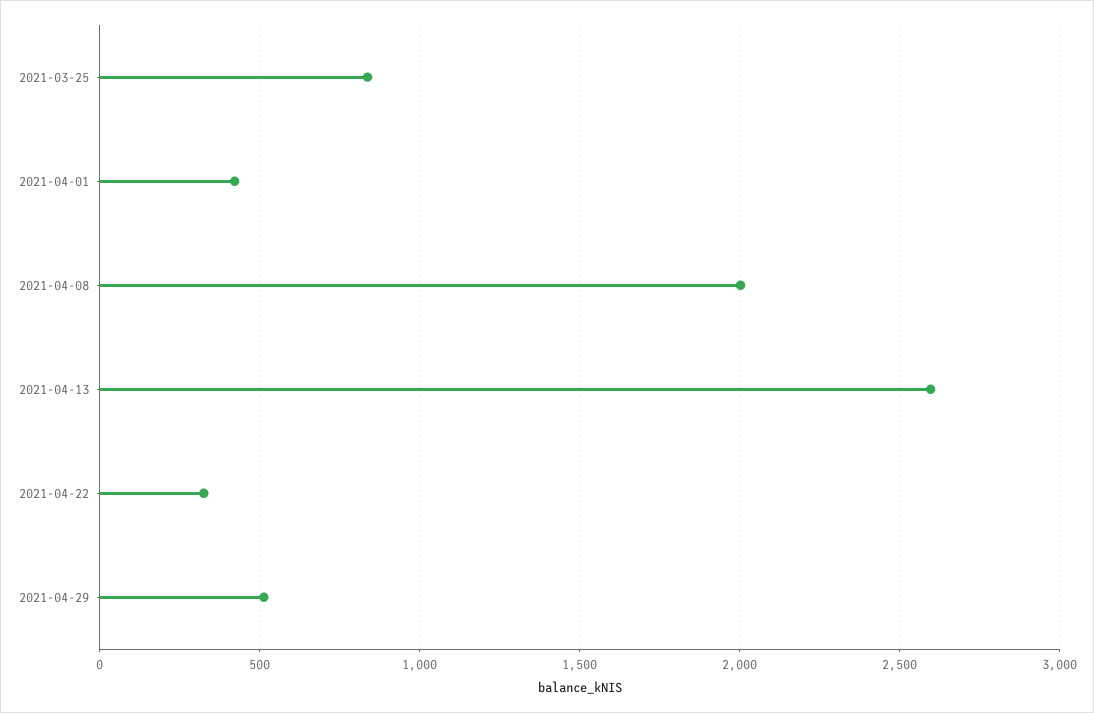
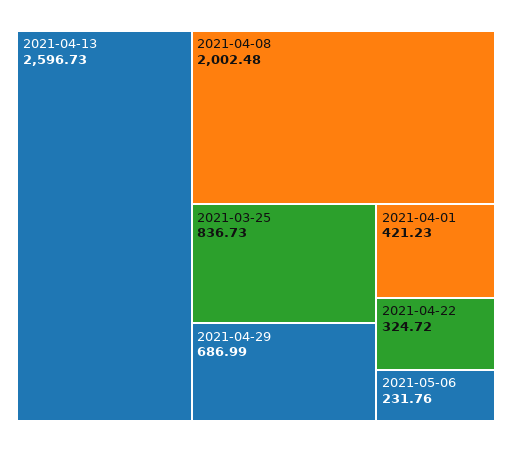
2021-04-29: 500 -> 686.99
2021-05-06: none -> 231.76

